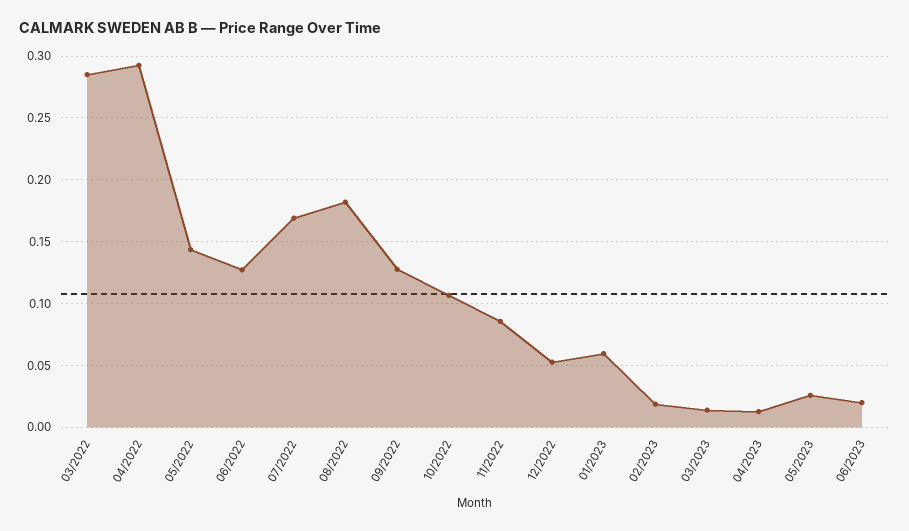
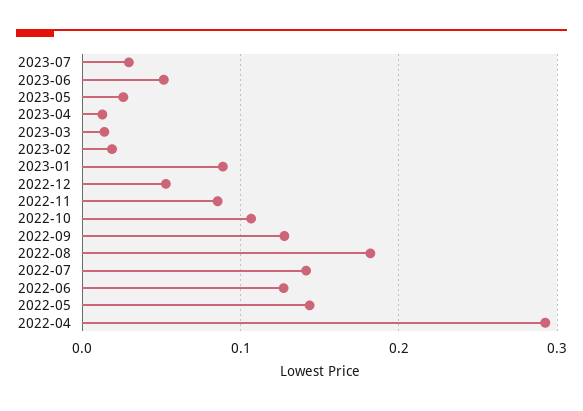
03/2022: 0.285 -> none
07/2022: 0.17 -> 0.14
01/2023: 0.06 -> 0.09
06/2023: 0.02 -> 0.05
2023-07: none -> 0.03

